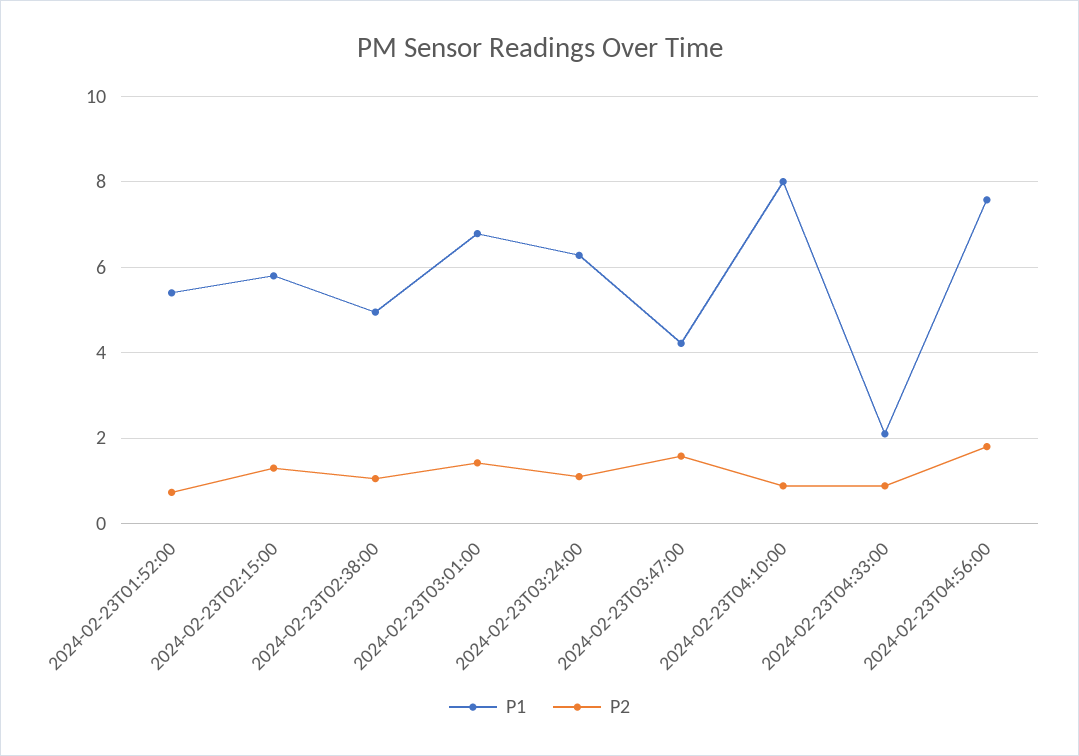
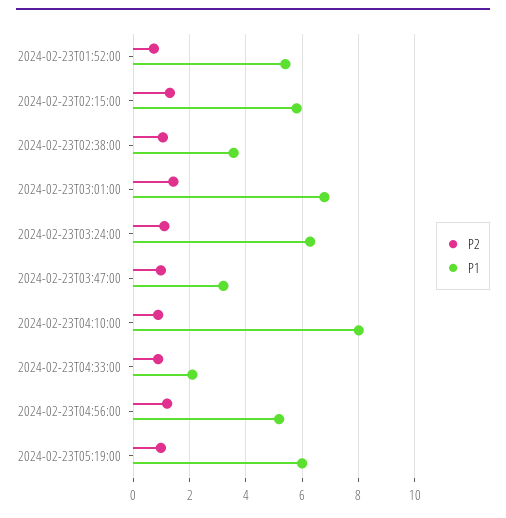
P1, 2024-02-23T02:38:00: 5 -> 3.5
P1, 2024-02-23T03:47:00: 4.2 -> 3.25
P2, 2024-02-23T03:47:00: 1.6 -> 1
P1, 2024-02-23T04:56:00: 7.6 -> 5.25
P2, 2024-02-23T04:56:00: 1.8 -> 1.25
P2, 2024-02-23T05:19:00: none -> 1
P1, 2024-02-23T05:19:00: none -> 6

